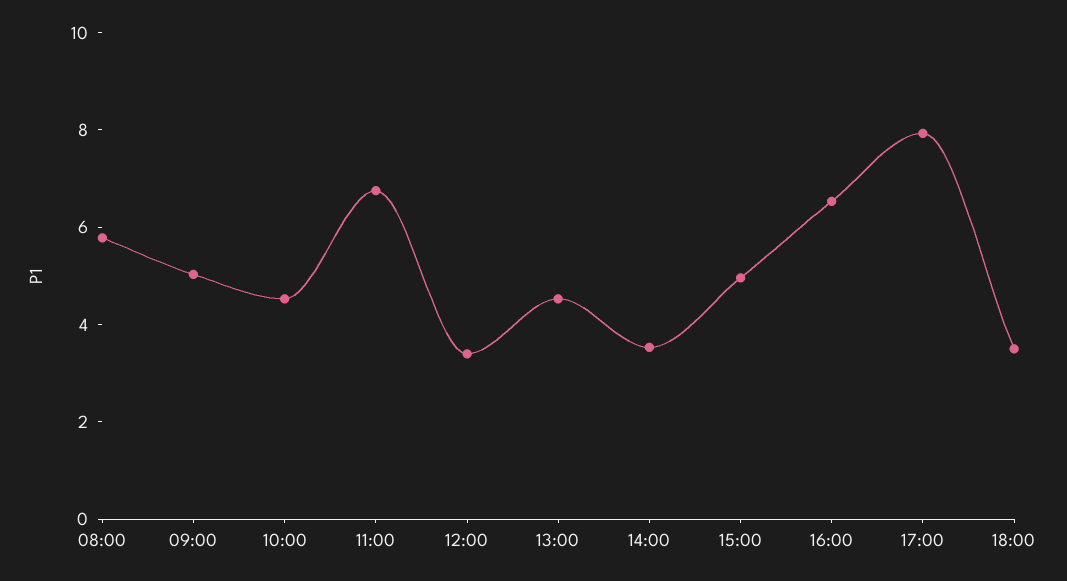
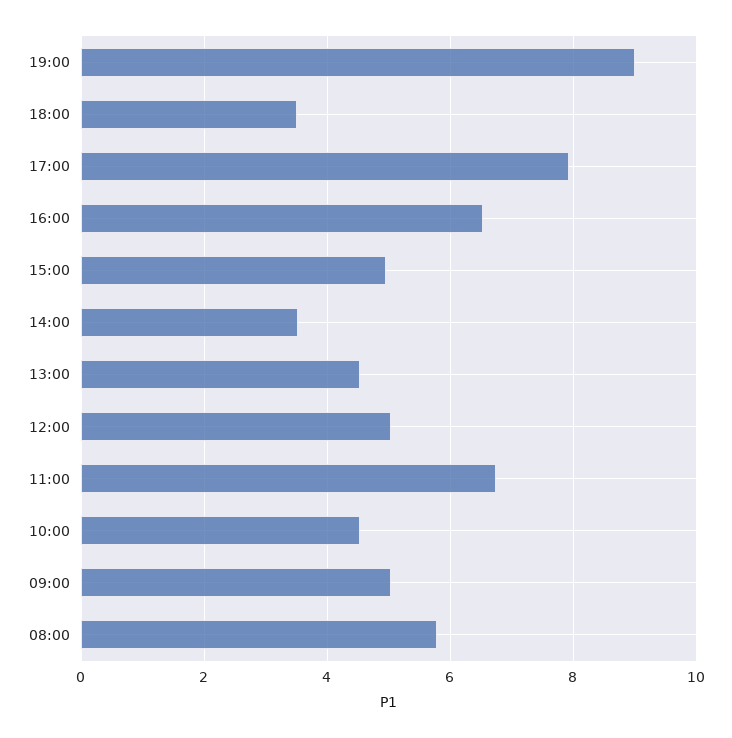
12:00: 3.5 -> 5
19:00: none -> 9

